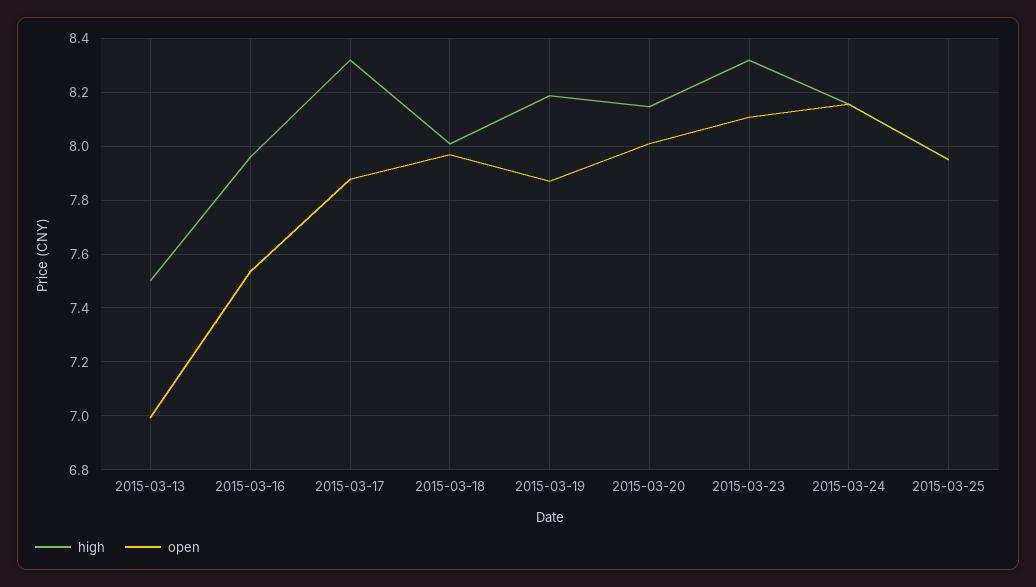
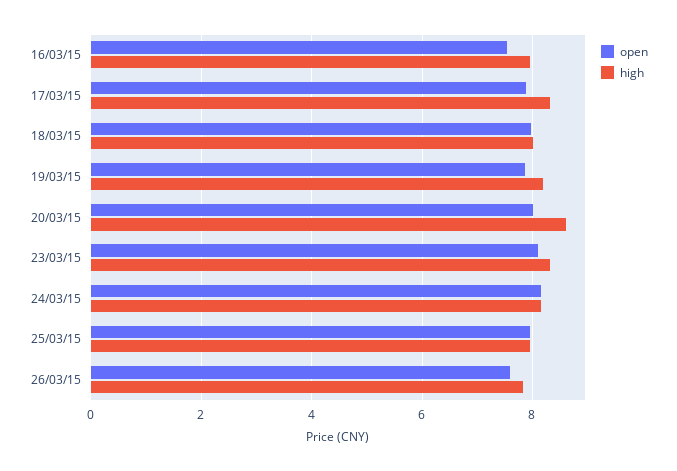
high, 2015-03-13: 7.5 -> none
open, 2015-03-13: 7 -> none
high, 2015-03-20: 8.15 -> 8.6
open, 26/03/15: none -> 7.6
high, 26/03/15: none -> 7.8

